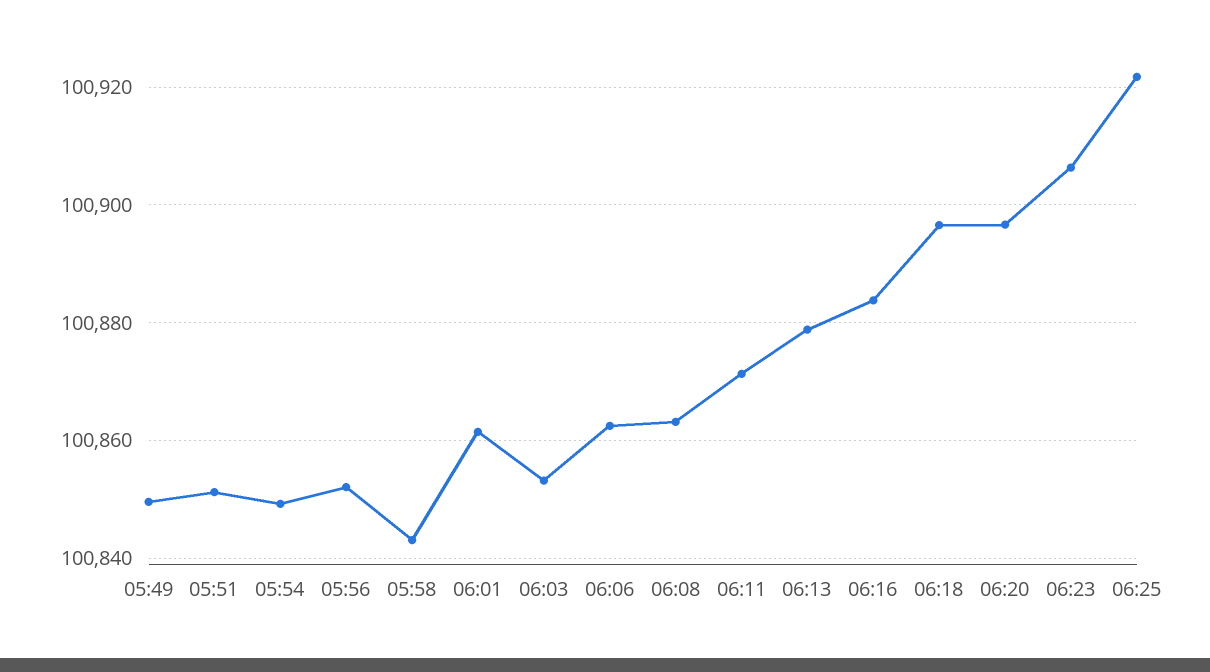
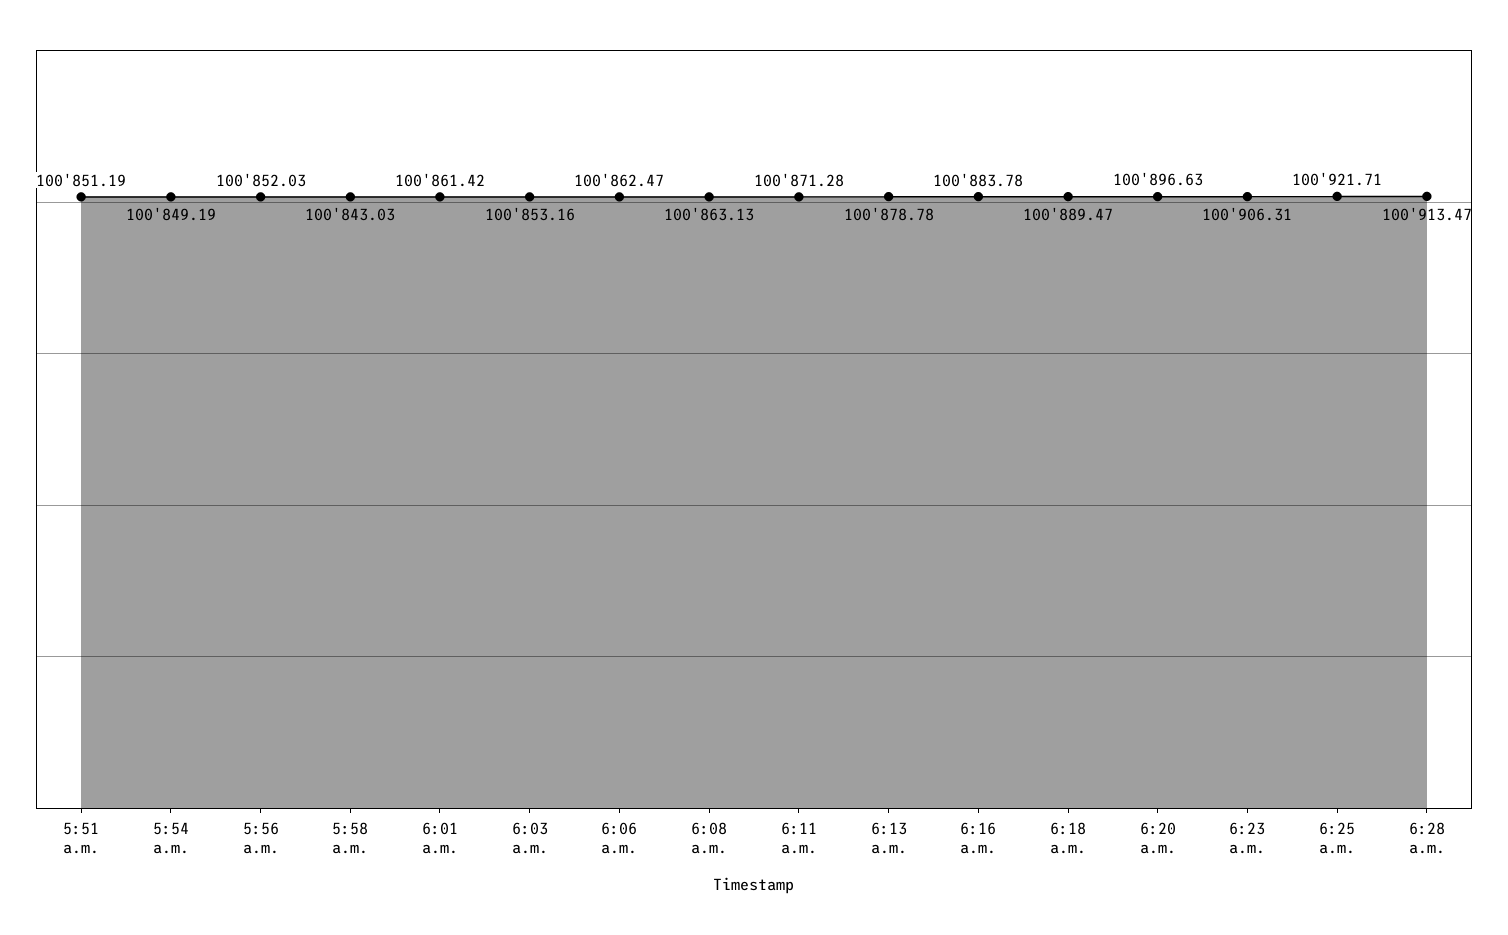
05:49: 100850 -> none
06:18: 100896 -> 100889.47
6:28 a.m.: none -> 100913.47

